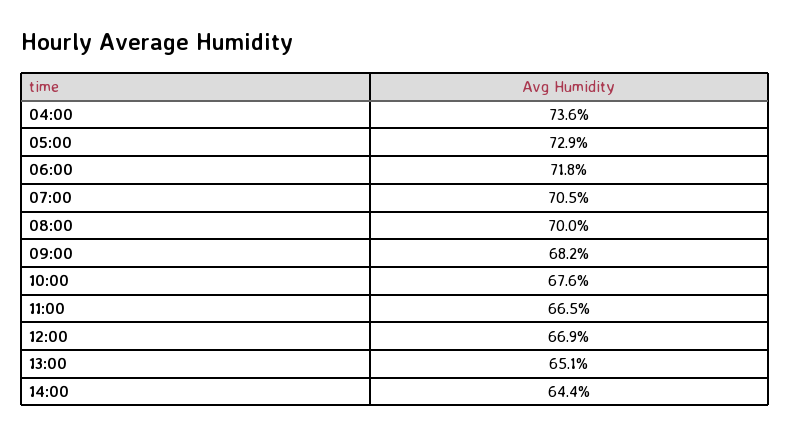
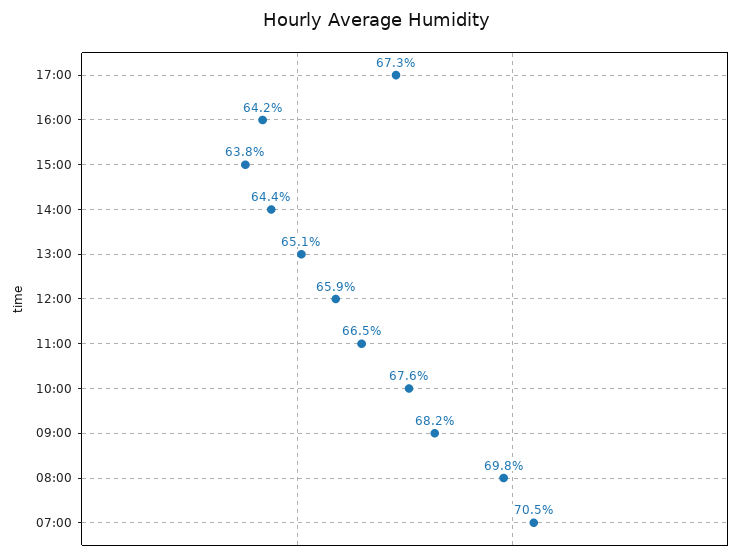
04:00: 73.6 -> none
05:00: 72.9 -> none
06:00: 71.8 -> none
08:00: 70 -> 69.8
12:00: 66.9 -> 65.9
17:00: none -> 67.3
16:00: none -> 64.2
15:00: none -> 63.8

